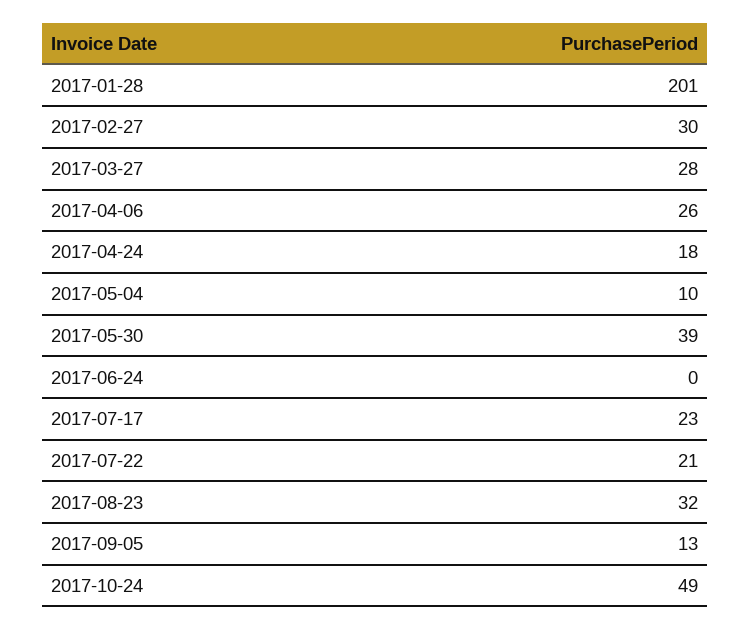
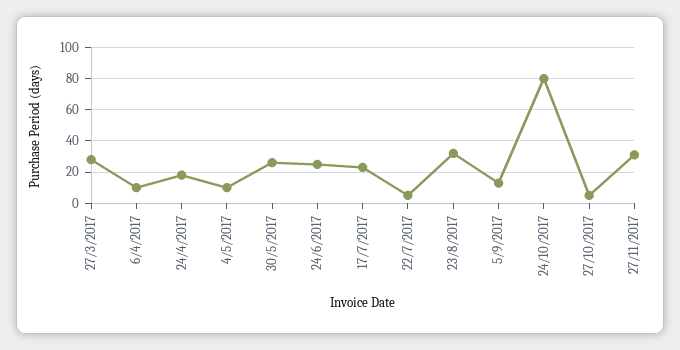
2017-01-28: 201 -> none
2017-02-27: 30 -> none
2017-04-06: 26 -> 10
2017-05-30: 39 -> 25
2017-06-24: 0 -> 25
2017-07-22: 21 -> 5
2017-10-24: 49 -> 80
27/10/2017: none -> 5
27/11/2017: none -> 30

